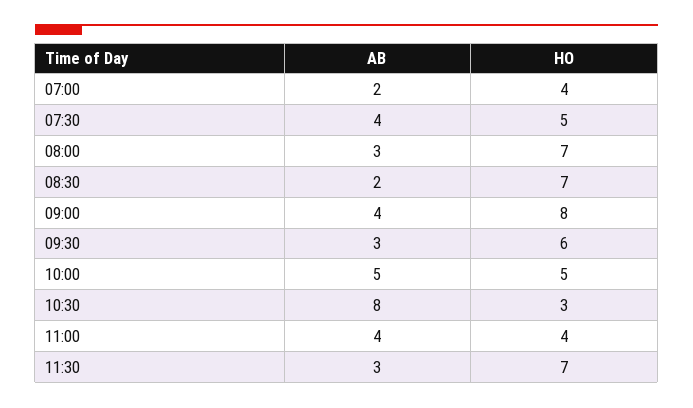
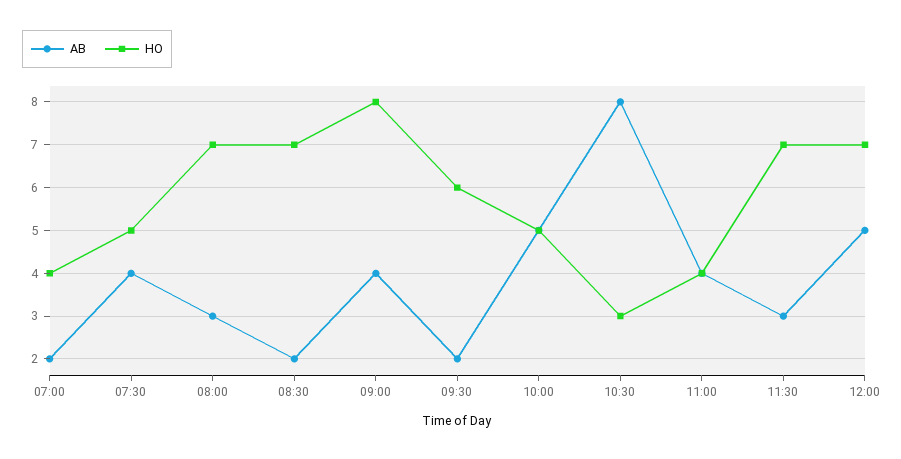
AB, 09:30: 3 -> 2
AB, 12:00: none -> 5
HO, 12:00: none -> 7

